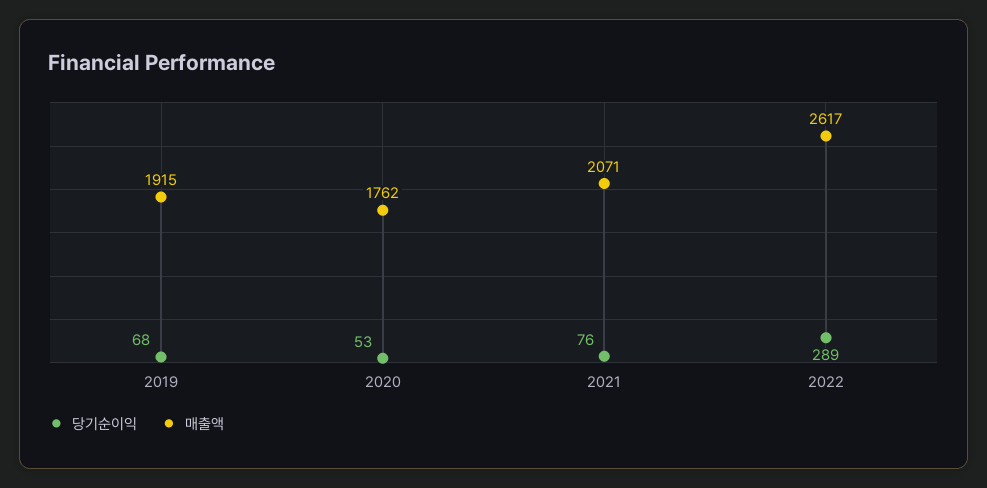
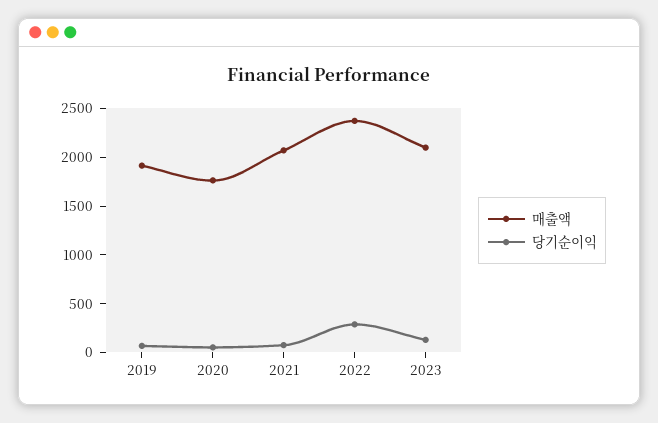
매출액, 2022: 2617 -> 2400
매출액, 2023: none -> 2100
당기순이익, 2023: none -> 100

